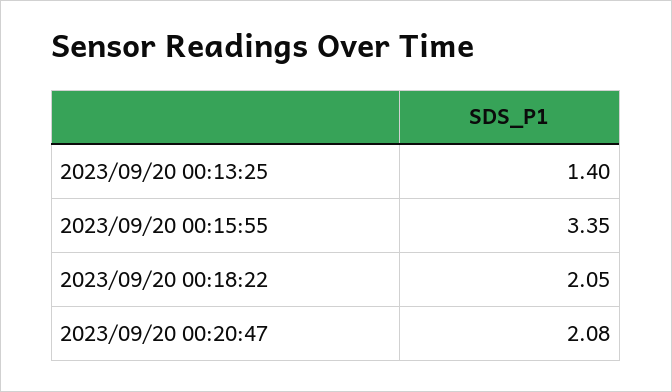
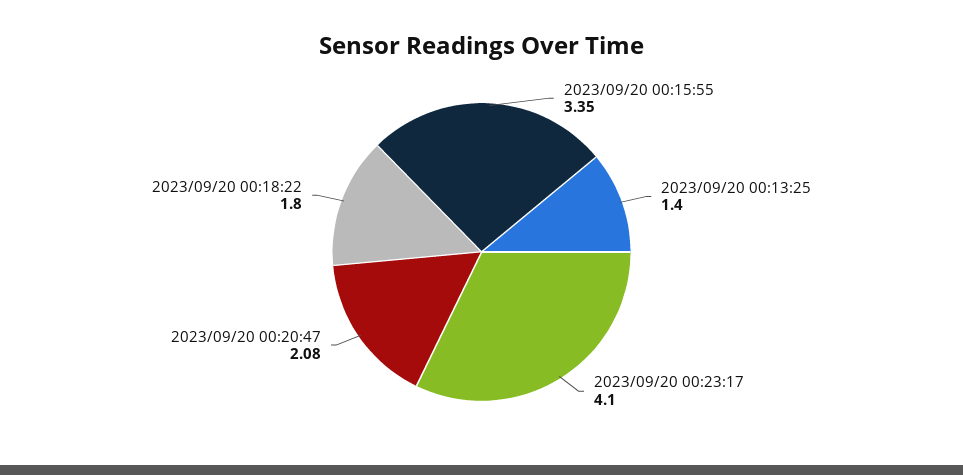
2023/09/20 00:18:22: 2.05 -> 1.8
2023/09/20 00:23:17: none -> 4.1

